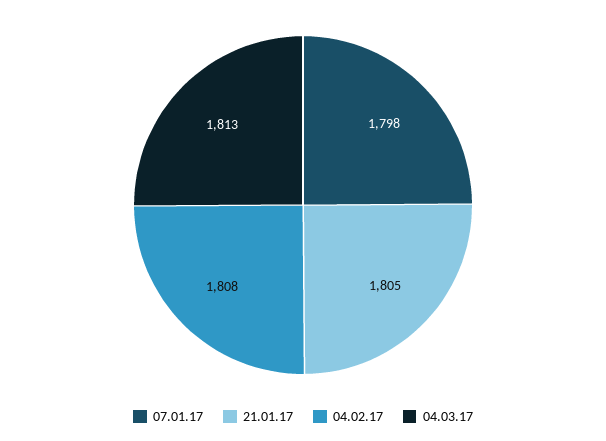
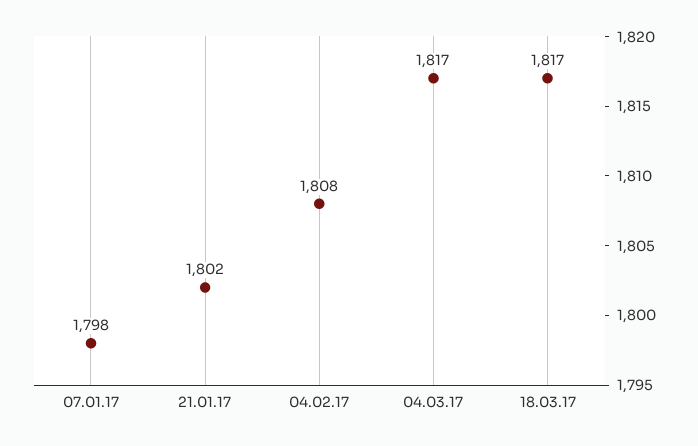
21.01.17: 1805 -> 1802
04.03.17: 1813 -> 1817
18.03.17: none -> 1817

